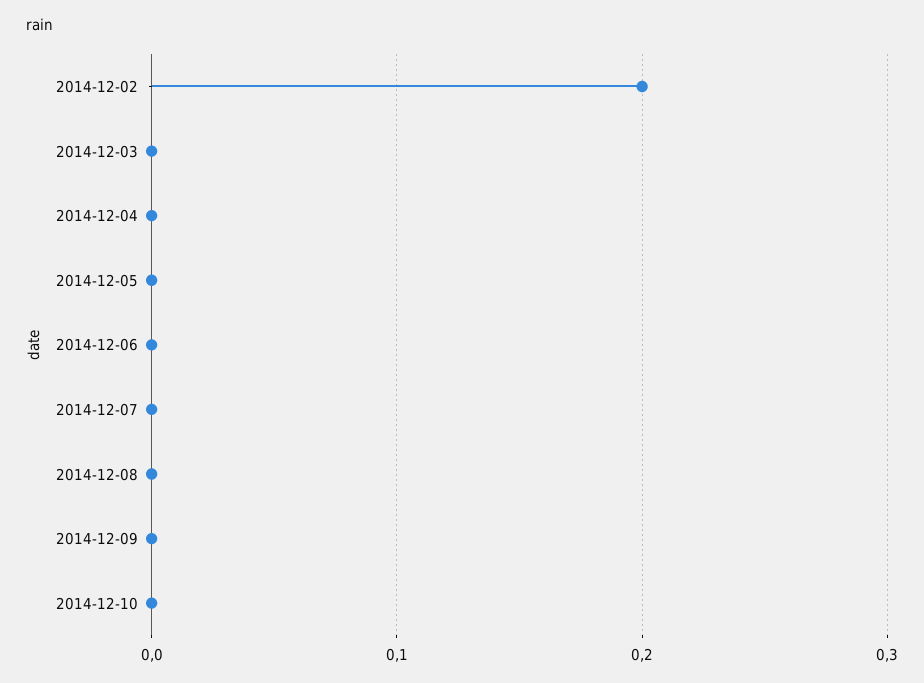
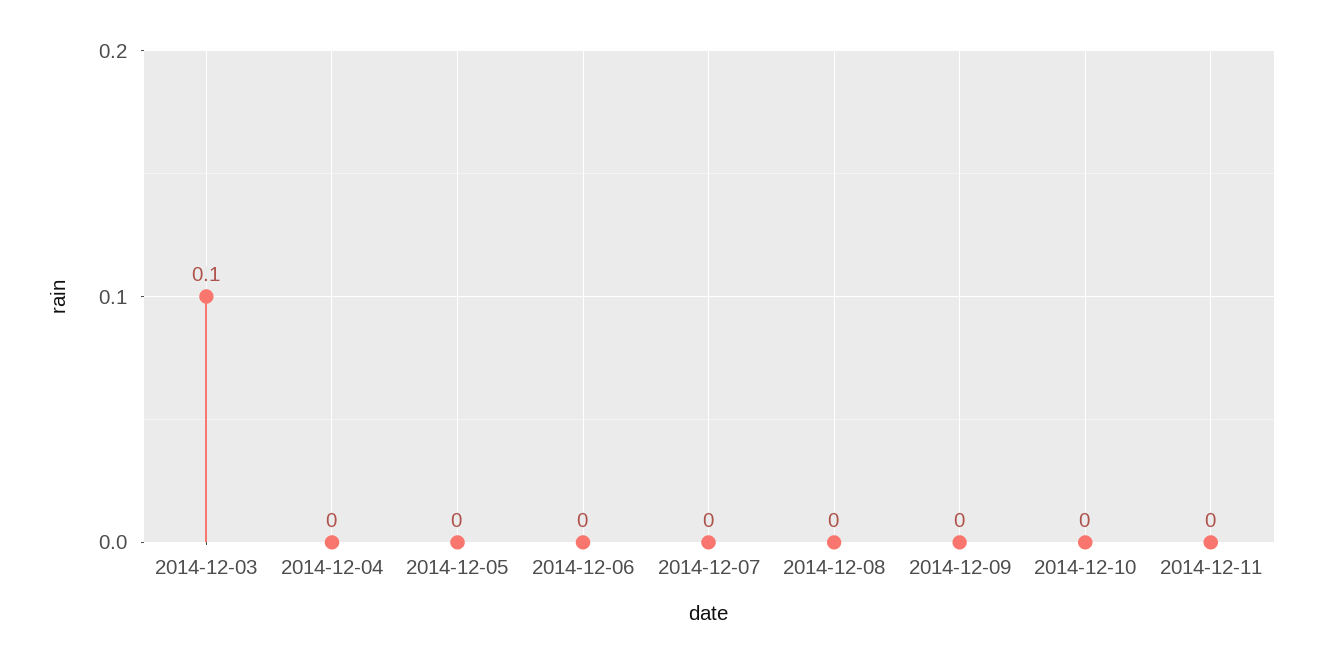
2014-12-02: 0.2 -> none
2014-12-03: 0 -> 0.1
2014-12-11: none -> 0

